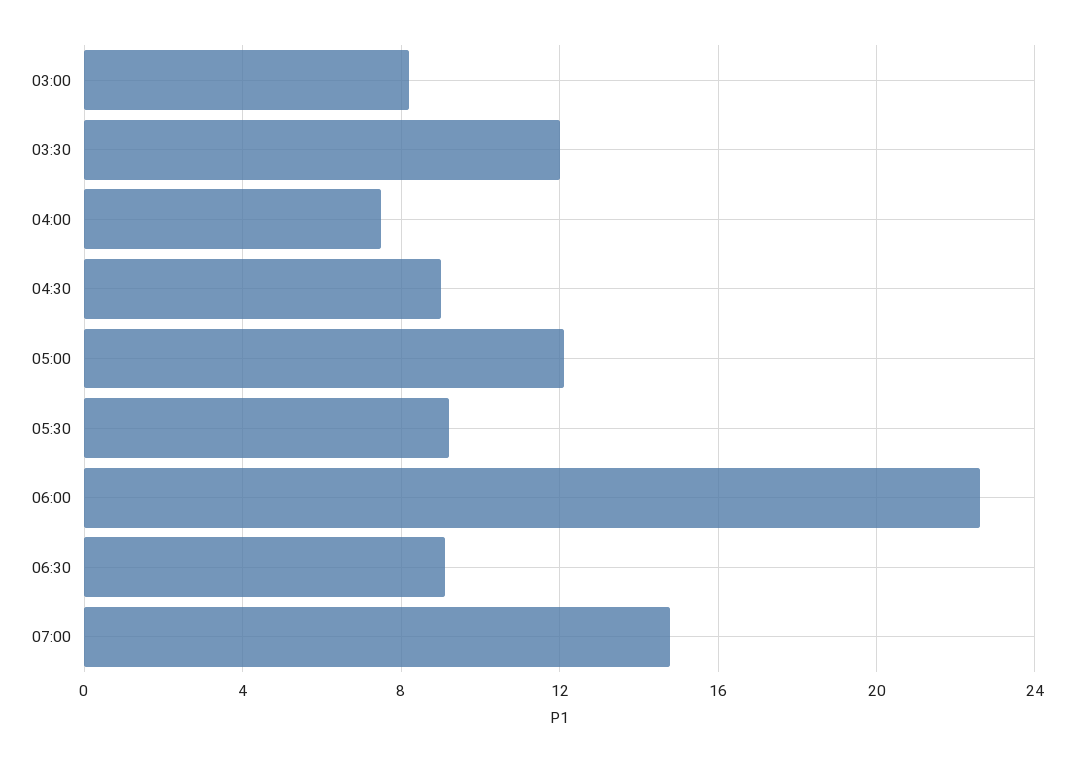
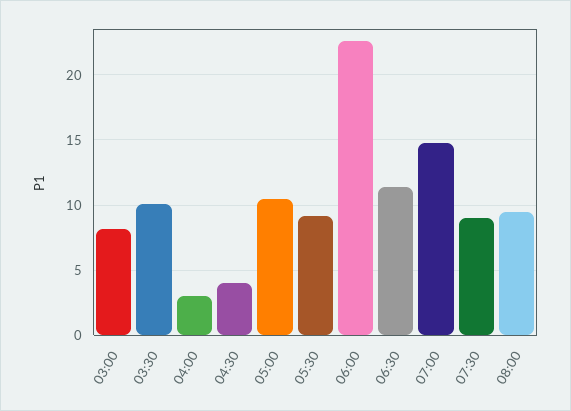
03:30: 12 -> 10
04:00: 7.5 -> 3
04:30: 9 -> 4
05:00: 12 -> 10.5
06:30: 9 -> 11.5
07:30: none -> 9
08:00: none -> 9.5

